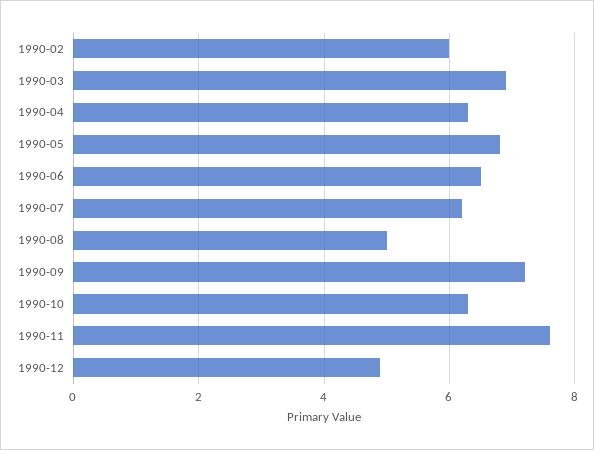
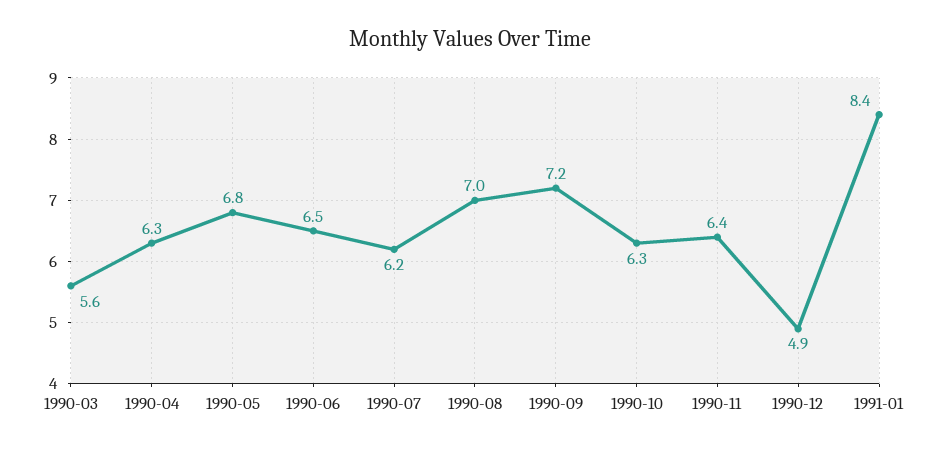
1990-02: 6 -> none
1990-03: 7 -> 5.6
1990-08: 5 -> 7
1990-11: 7.5 -> 6.4
1991-01: none -> 8.4

